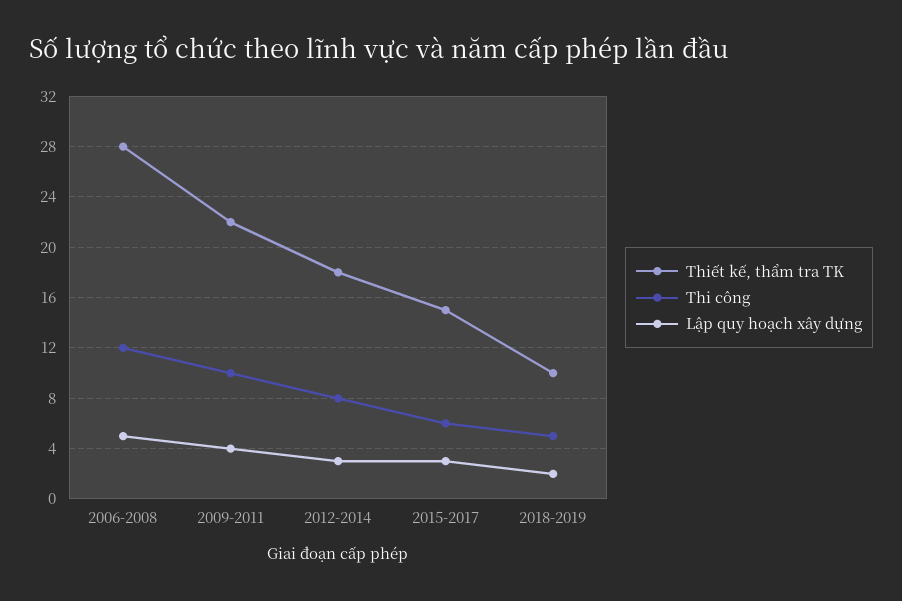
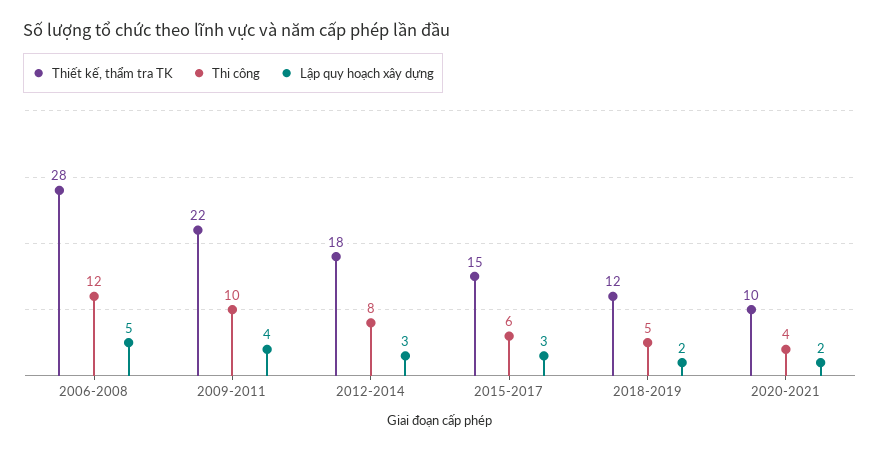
Thiết kế, thẩm tra TK, 2018-2019: 10 -> 12
Thiết kế, thẩm tra TK, 2020-2021: none -> 10
Thi công, 2020-2021: none -> 4
Lập quy hoạch xây dựng, 2020-2021: none -> 2

